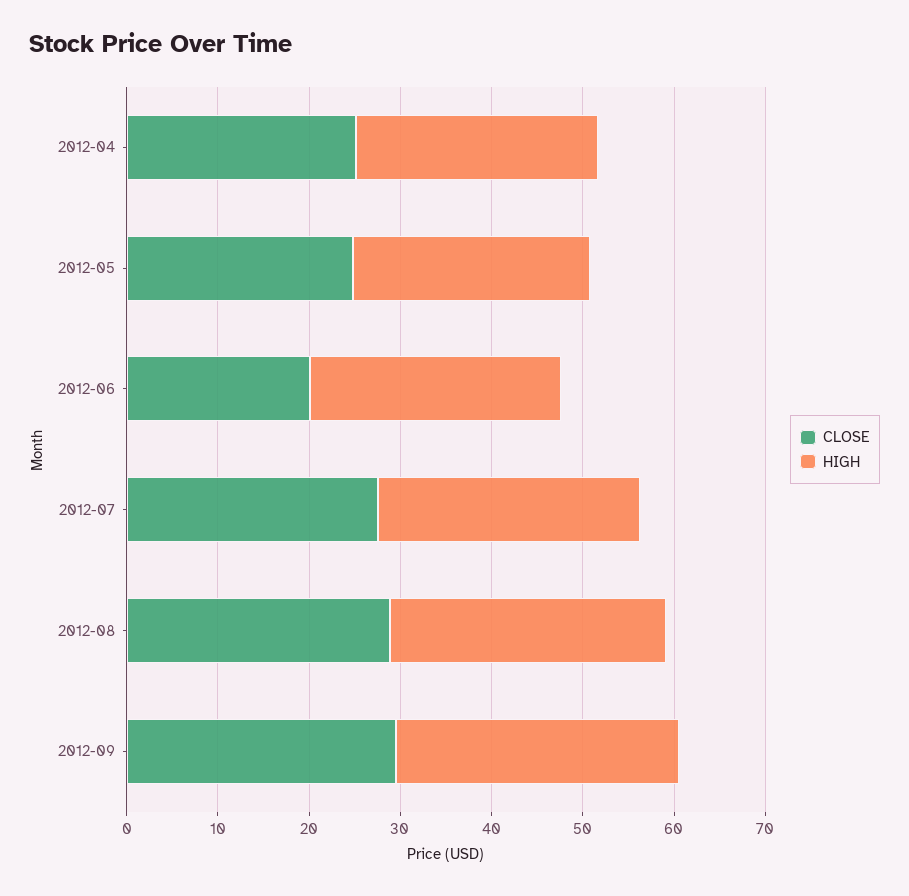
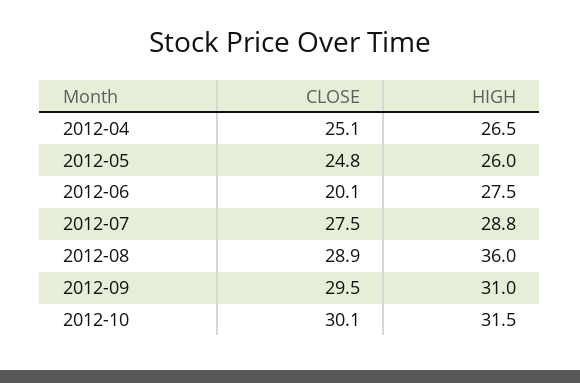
HIGH, 2012-08: 30 -> 36
CLOSE, 2012-10: none -> 30.1
HIGH, 2012-10: none -> 31.5

